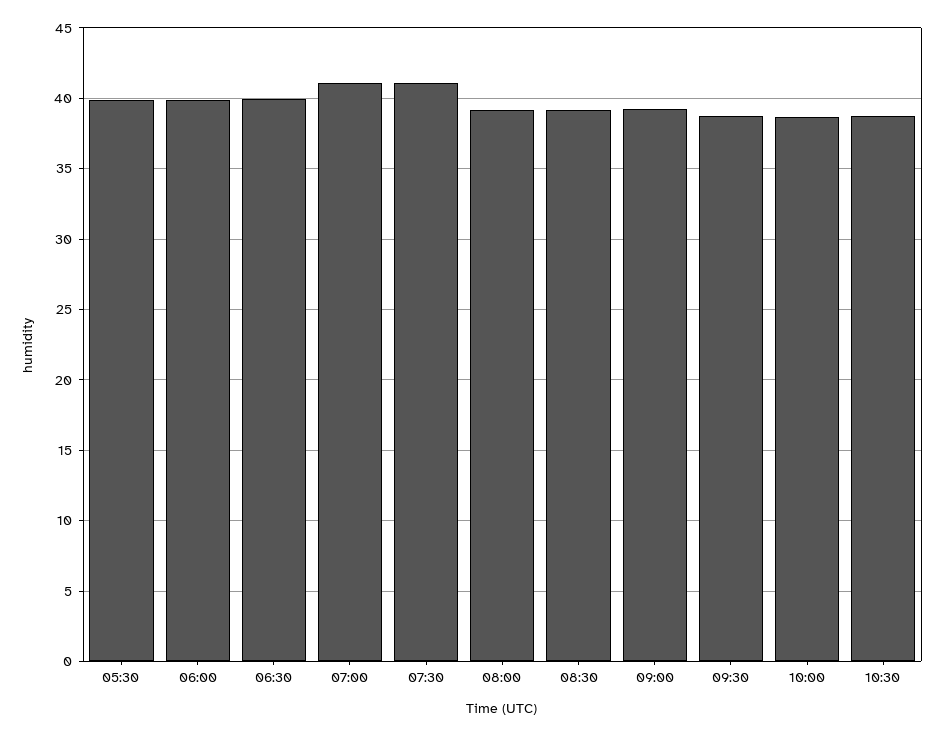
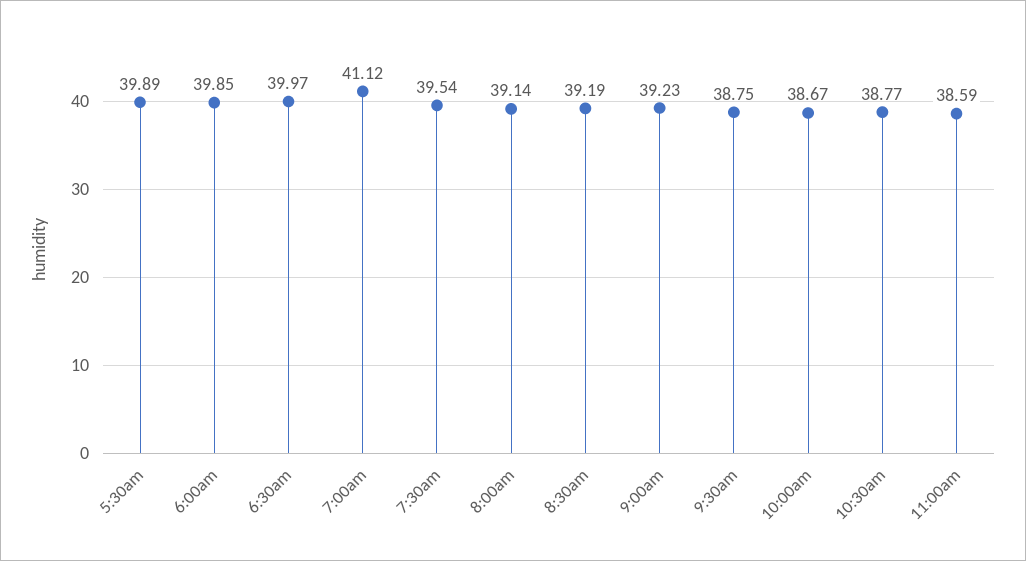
07:30: 41 -> 39.54
11:00am: none -> 38.59

